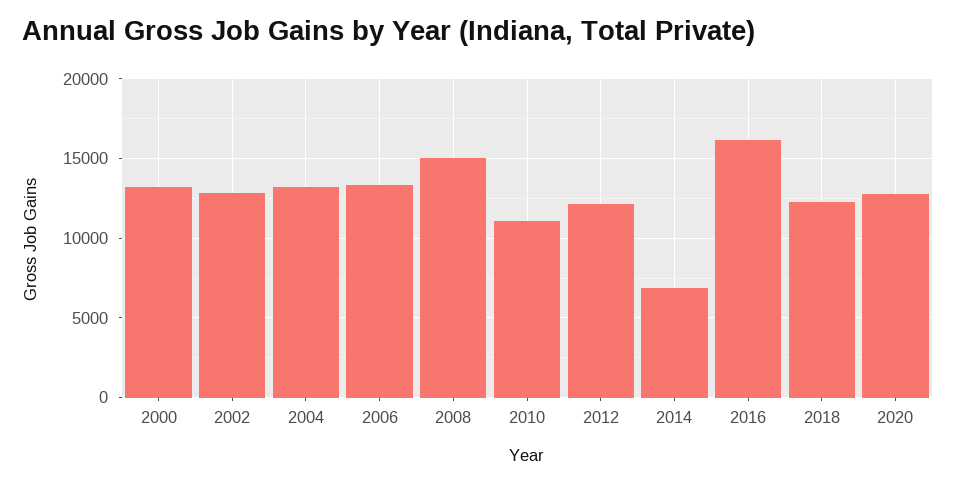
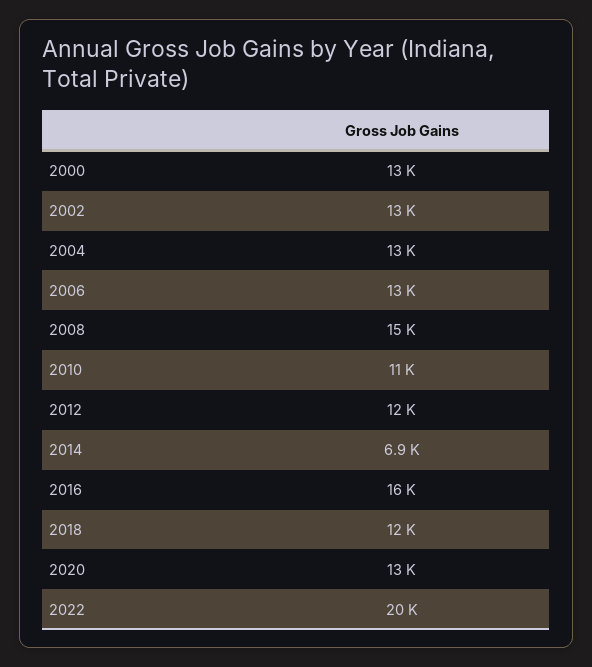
2022: none -> 20000

